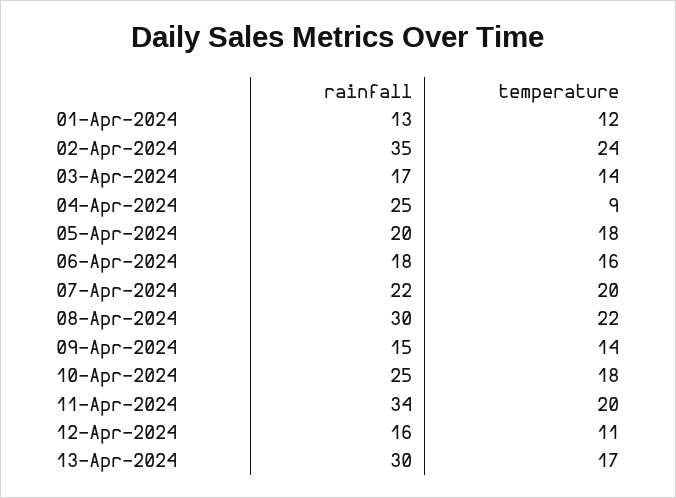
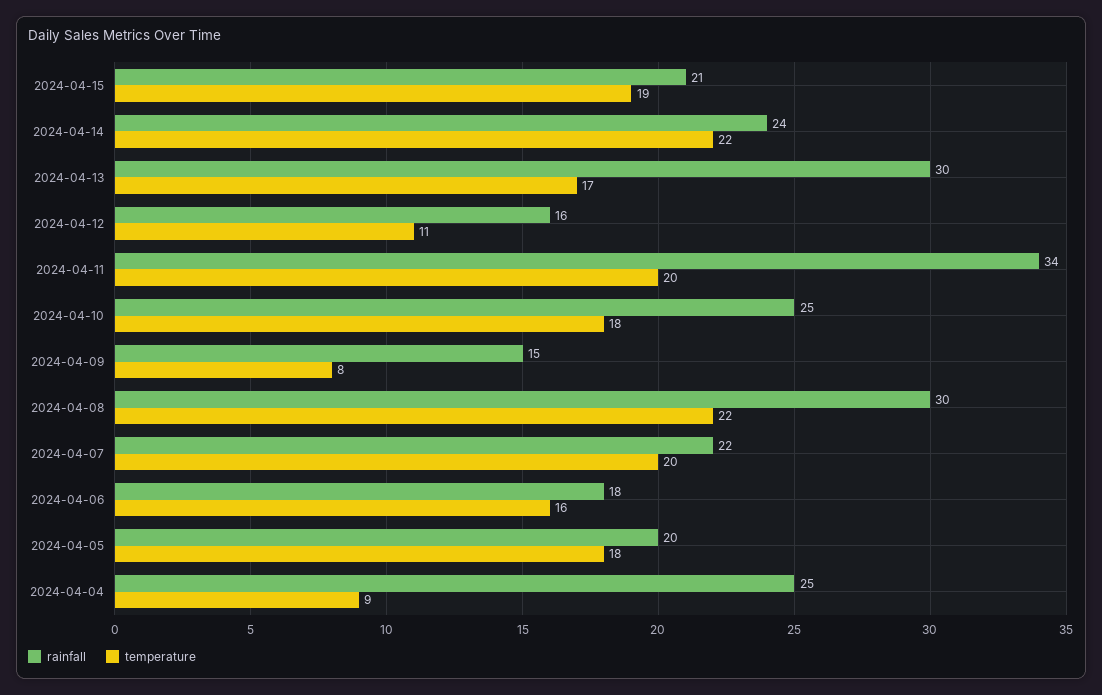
rainfall, 01-Apr-2024: 13 -> none
temperature, 01-Apr-2024: 12 -> none
rainfall, 02-Apr-2024: 35 -> none
temperature, 02-Apr-2024: 24 -> none
rainfall, 03-Apr-2024: 17 -> none
temperature, 03-Apr-2024: 14 -> none
temperature, 09-Apr-2024: 14 -> 8
rainfall, 2024-04-15: none -> 21
temperature, 2024-04-15: none -> 19
rainfall, 2024-04-14: none -> 24
temperature, 2024-04-14: none -> 22

